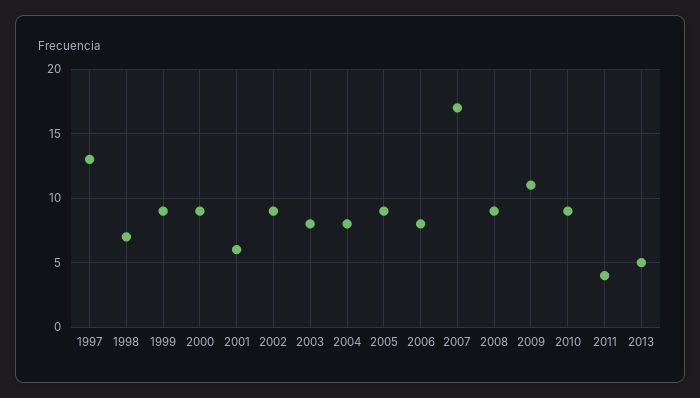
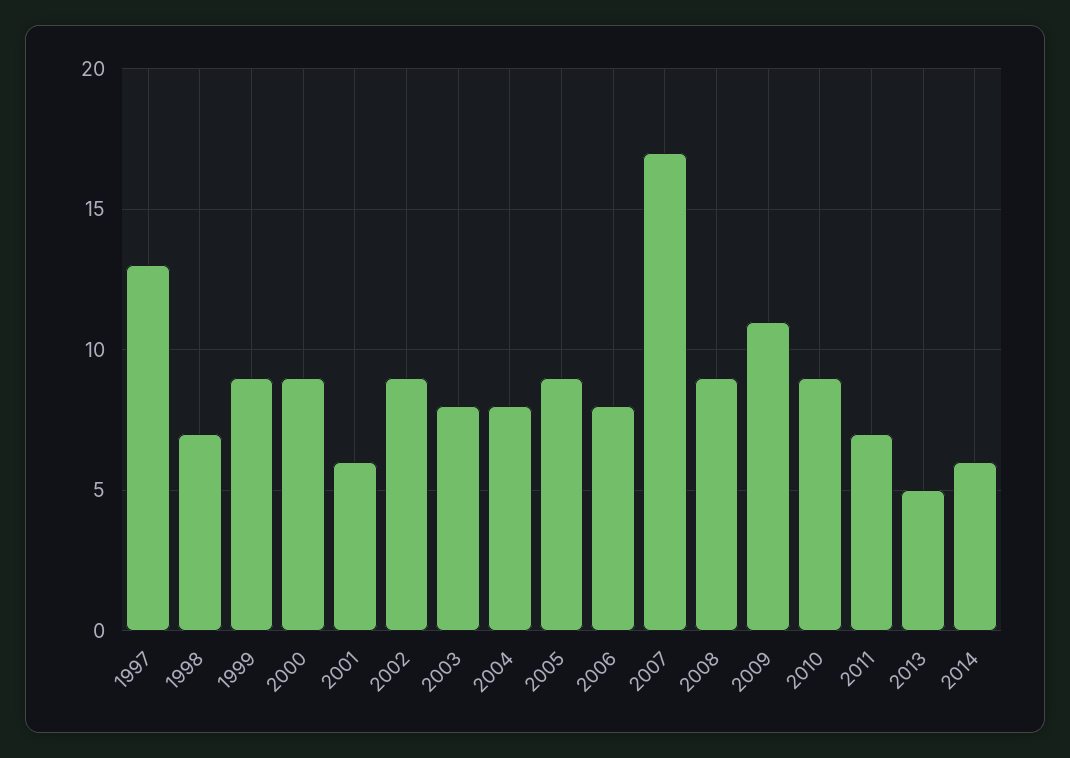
2011: 4 -> 7
2014: none -> 6

